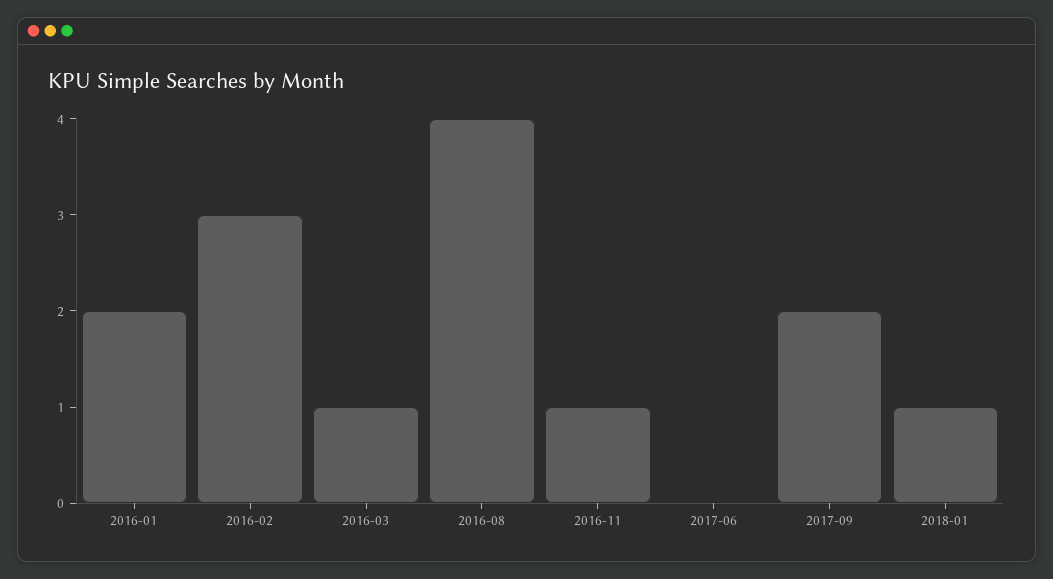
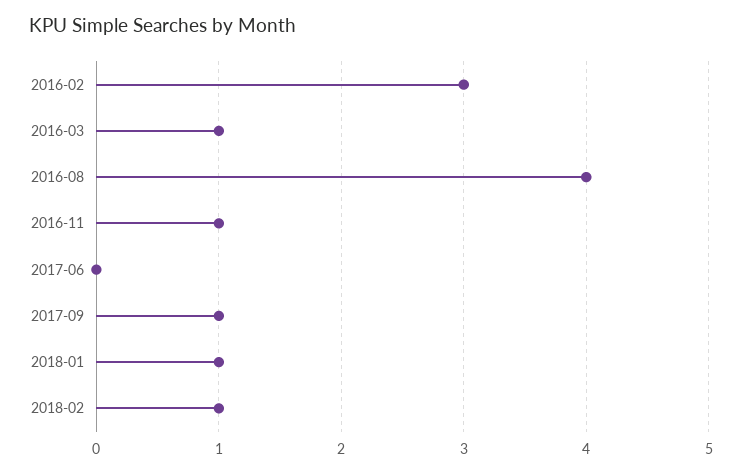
2016-01: 2 -> none
2017-09: 2 -> 1
2018-02: none -> 1

